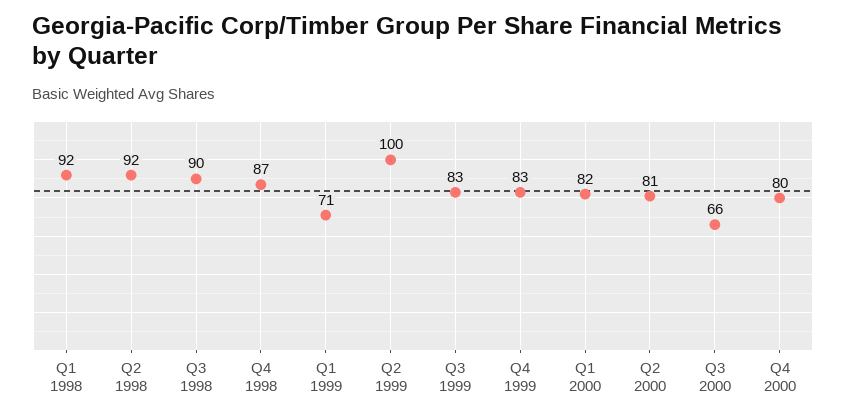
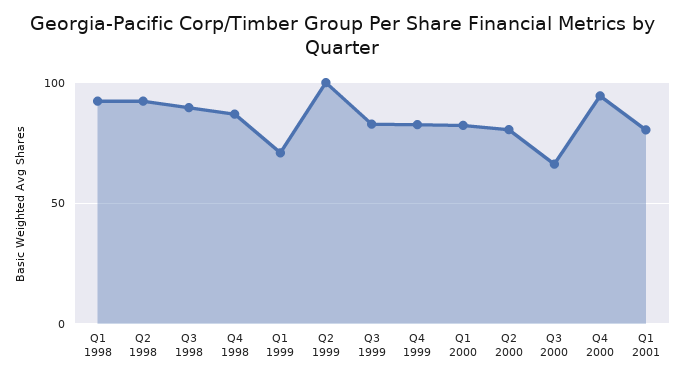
Q4 2000: 80 -> 95
Q1 2001: none -> 80

